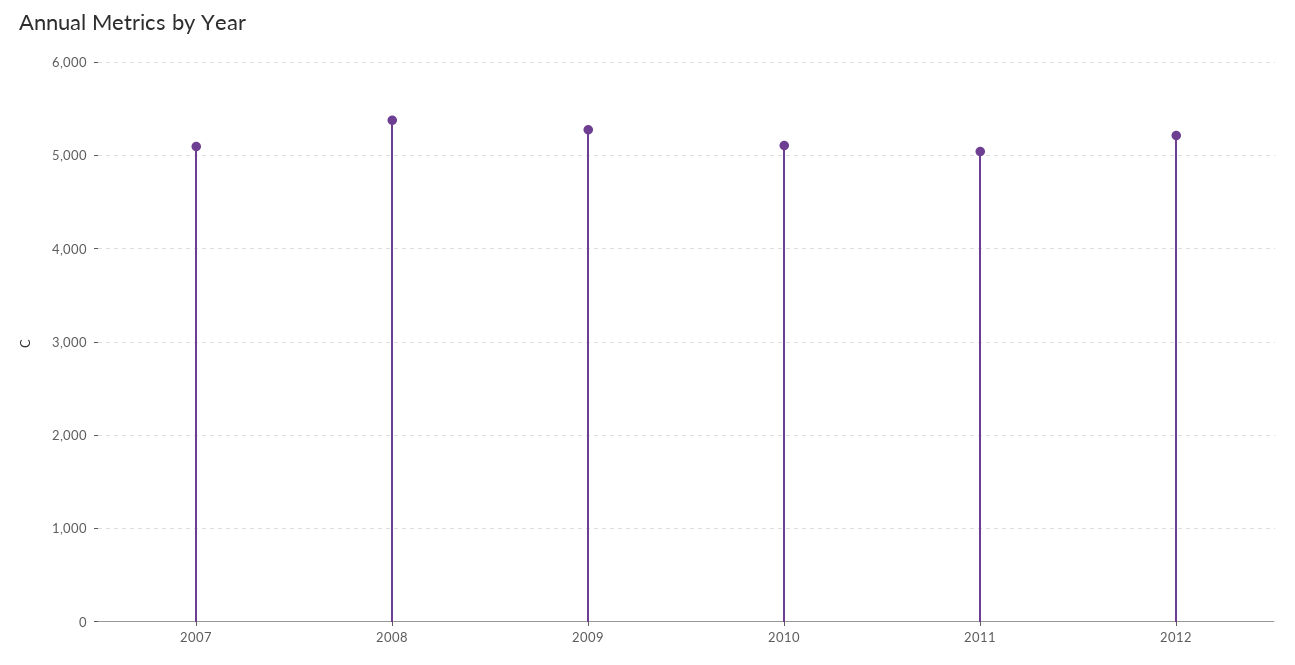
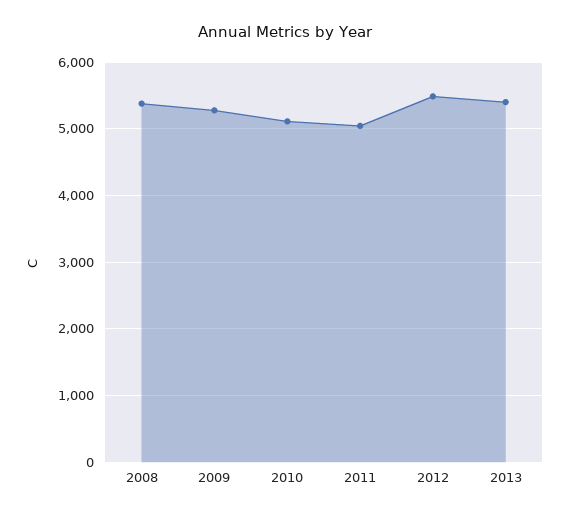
2007: 5100 -> none
2012: 5200 -> 5500
2013: none -> 5400

